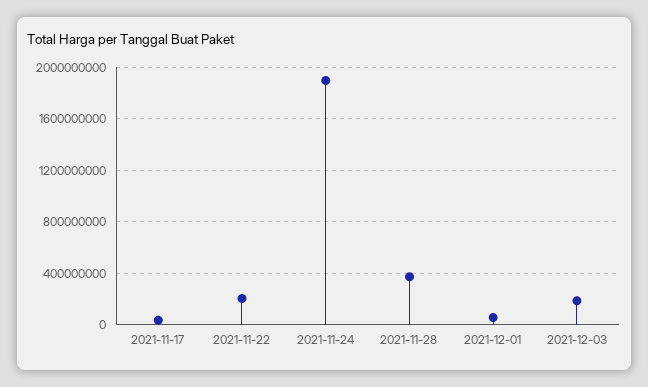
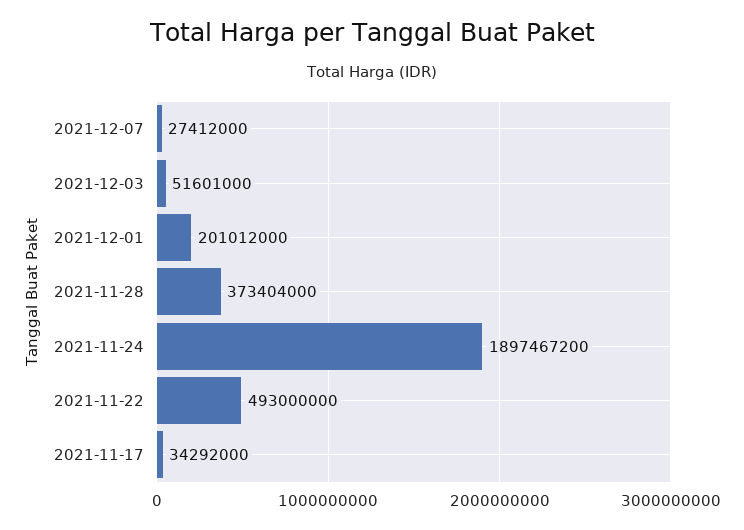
2021-11-22: 200000000 -> 493000000
2021-12-01: 50000000 -> 201012000
2021-12-03: 200000000 -> 51601000
2021-12-07: none -> 27412000

